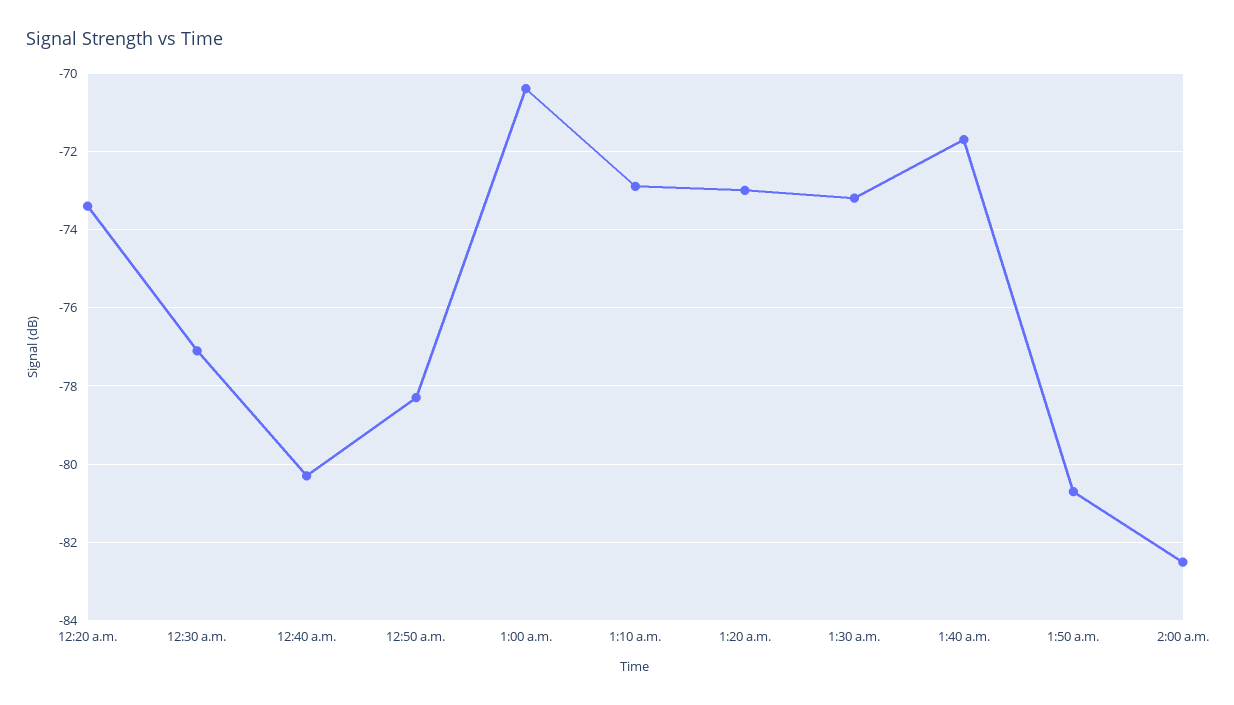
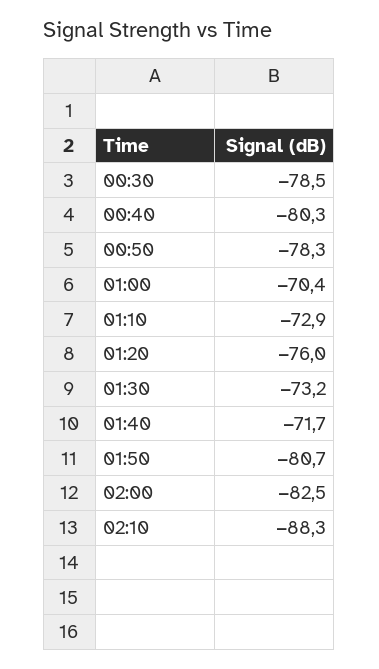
12:20 a.m.: -73.5 -> none
12:30 a.m.: -77 -> -78.5
1:20 a.m.: -73 -> -76
02:10: none -> -88.3

